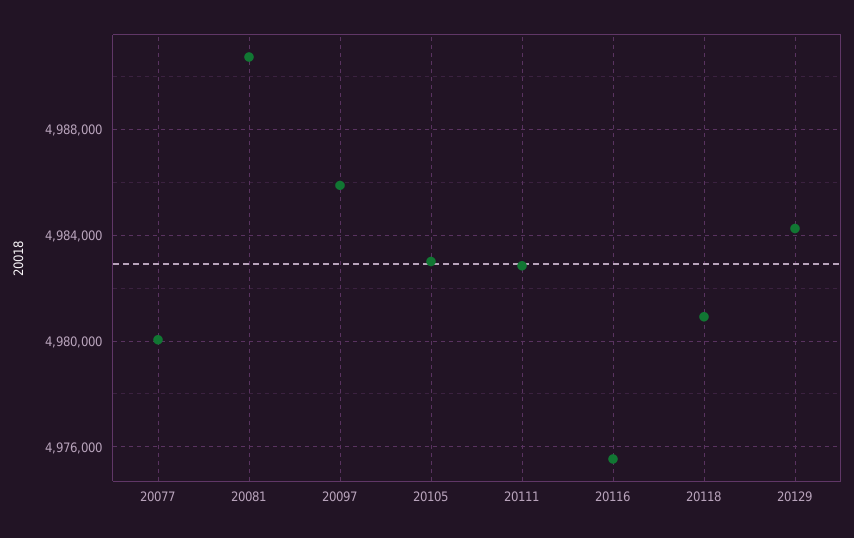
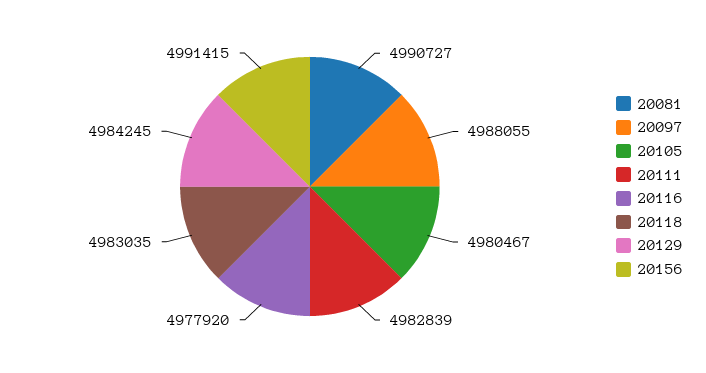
20077: 4980000 -> none
20097: 4986000 -> 4988055
20105: 4983000 -> 4980467
20116: 4975500 -> 4977920
20118: 4981000 -> 4983035
20156: none -> 4991415

